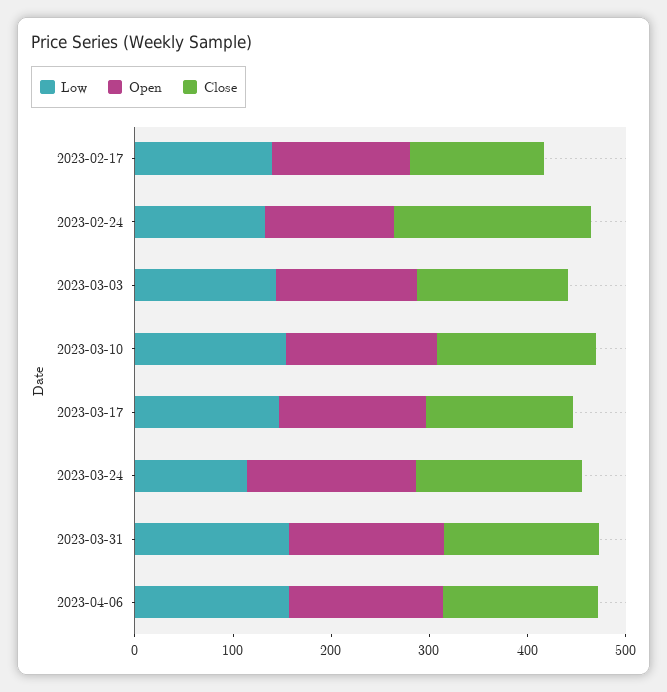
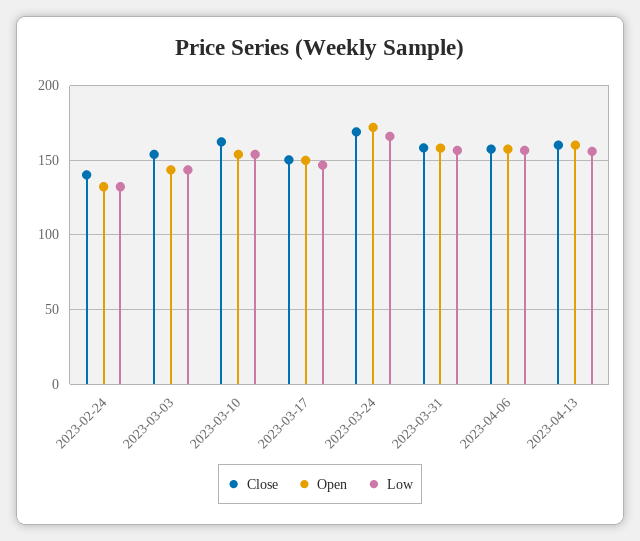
Low, 2023-02-17: 140 -> none
Open, 2023-02-17: 140 -> none
Close, 2023-02-17: 140 -> none
Close, 2023-02-24: 200 -> 140
Low, 2023-03-24: 120 -> 165
Close, 2023-04-13: none -> 160
Open, 2023-04-13: none -> 160
Low, 2023-04-13: none -> 155

